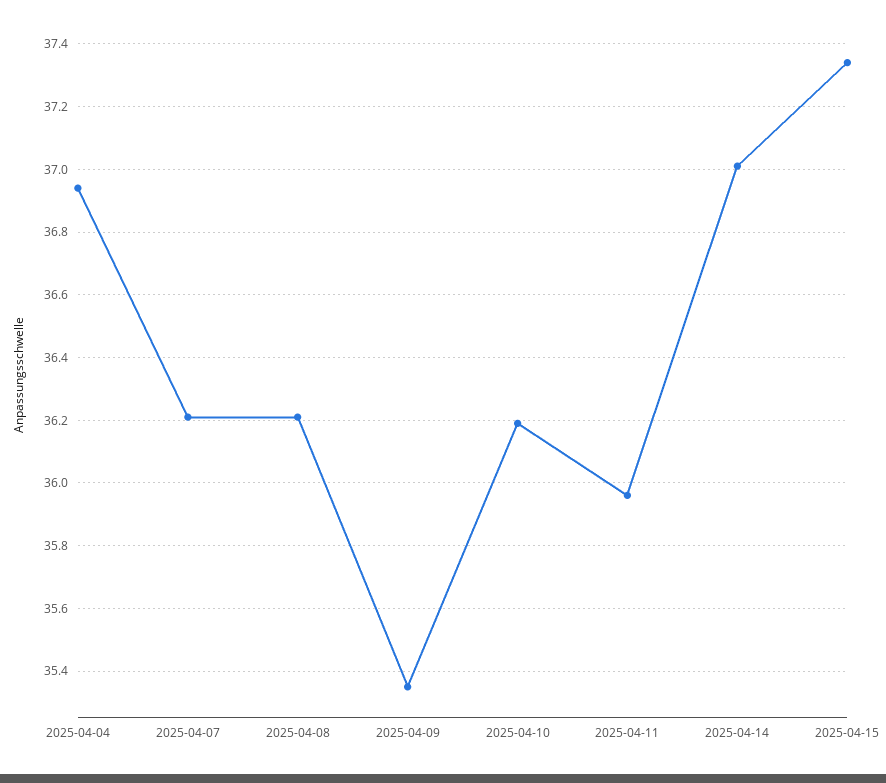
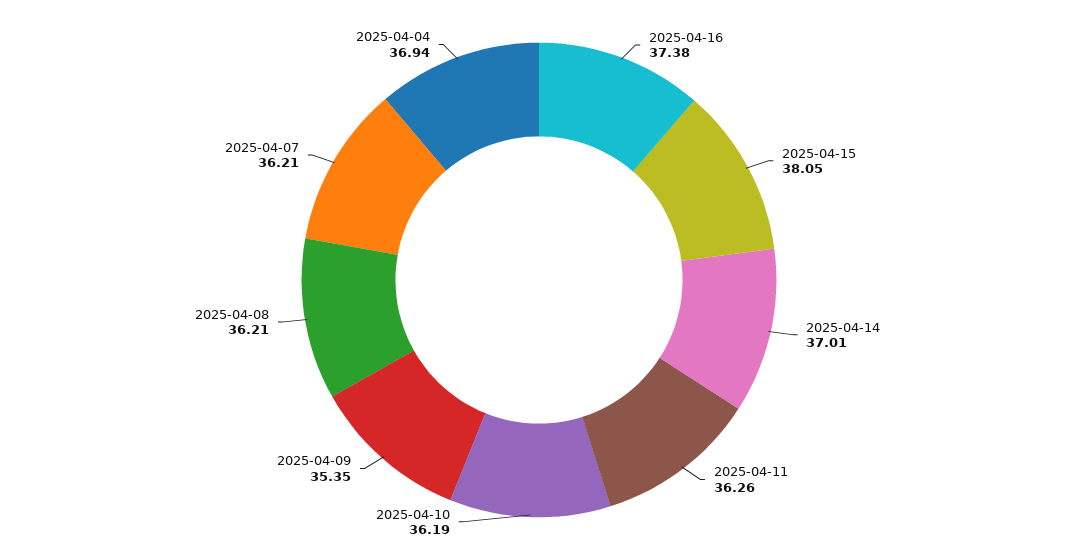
2025-04-11: 35.95 -> 36.26
2025-04-15: 37.35 -> 38.05
2025-04-16: none -> 37.38

